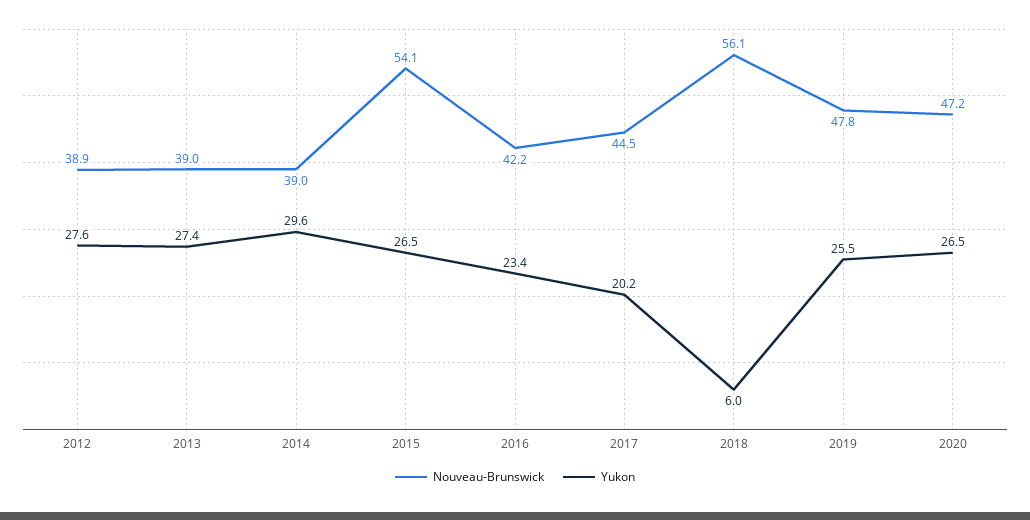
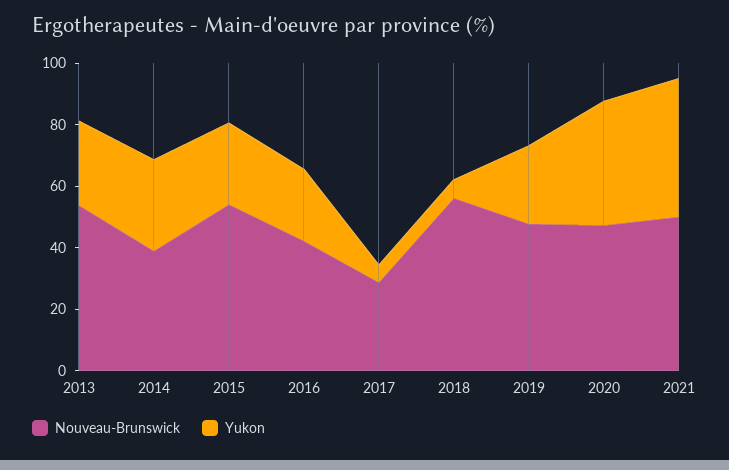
Nouveau-Brunswick, 2012: 38.9 -> none
Yukon, 2012: 27.6 -> none
Nouveau-Brunswick, 2013: 39 -> 55
Nouveau-Brunswick, 2017: 44.5 -> 30
Yukon, 2017: 20.2 -> 5
Yukon, 2020: 26.5 -> 40
Nouveau-Brunswick, 2021: none -> 50
Yukon, 2021: none -> 45

